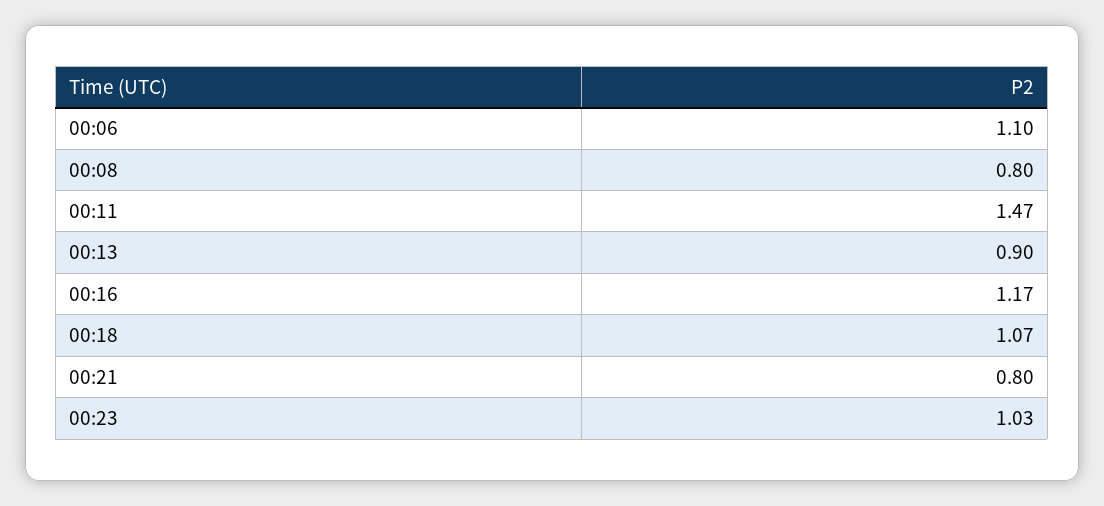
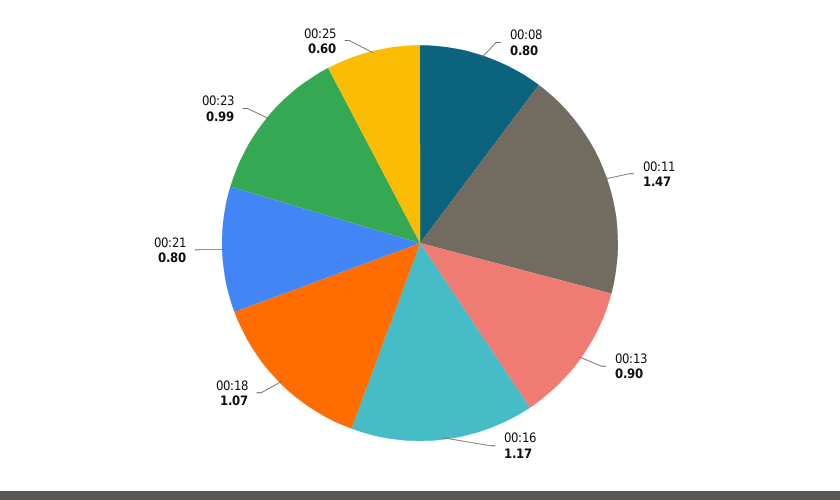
00:06: 1.1 -> none
00:23: 1.03 -> 0.99
00:25: none -> 0.6

